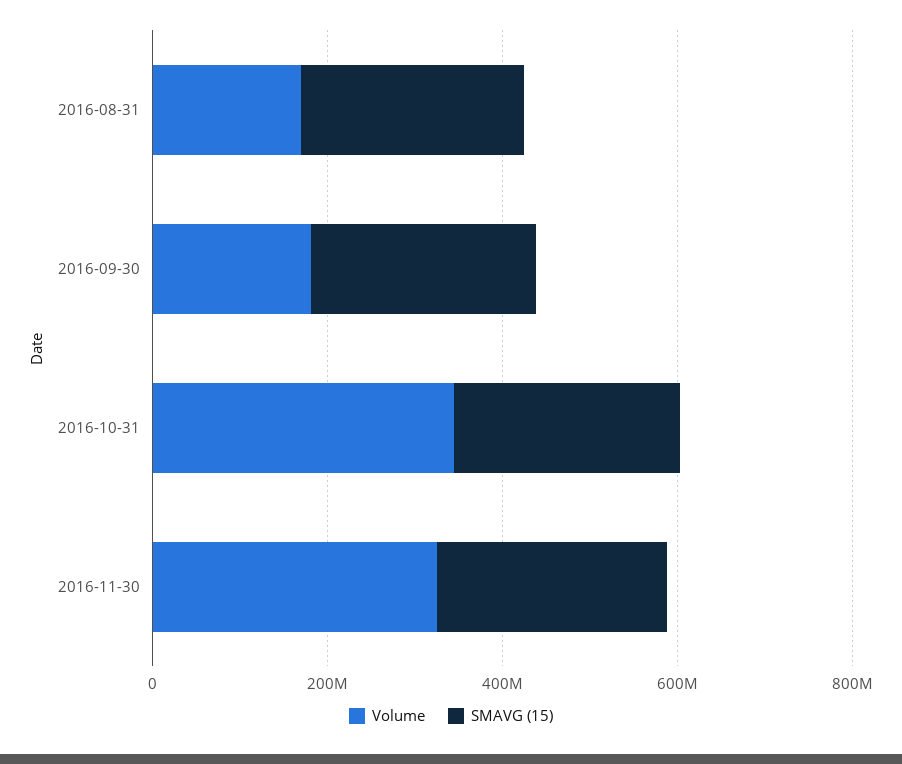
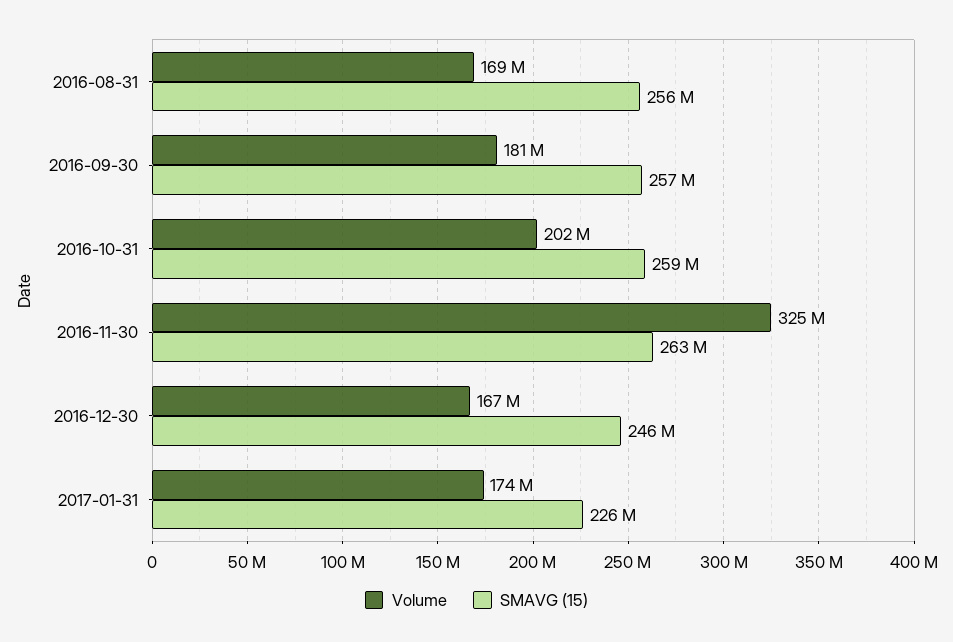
Volume, 2016-10-31: 350000000 -> 202000000
Volume, 2016-12-30: none -> 167000000
SMAVG (15), 2016-12-30: none -> 246000000
Volume, 2017-01-31: none -> 174000000
SMAVG (15), 2017-01-31: none -> 226000000

